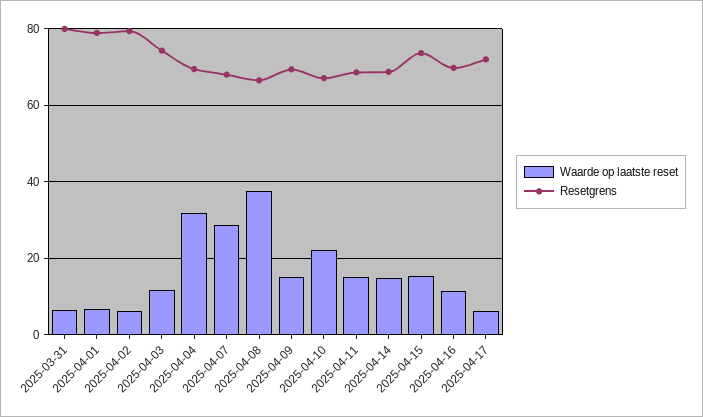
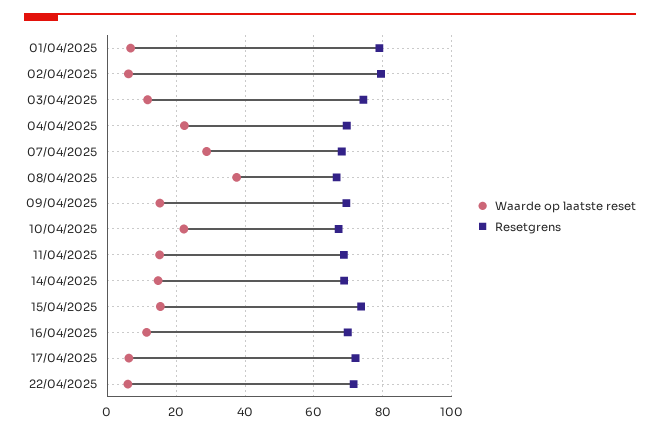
Waarde op laatste reset, 2025-03-31: 6 -> none
Resetgrens, 2025-03-31: 80 -> none
Waarde op laatste reset, 2025-04-04: 32 -> 22
Waarde op laatste reset, 22/04/2025: none -> 6
Resetgrens, 22/04/2025: none -> 72

